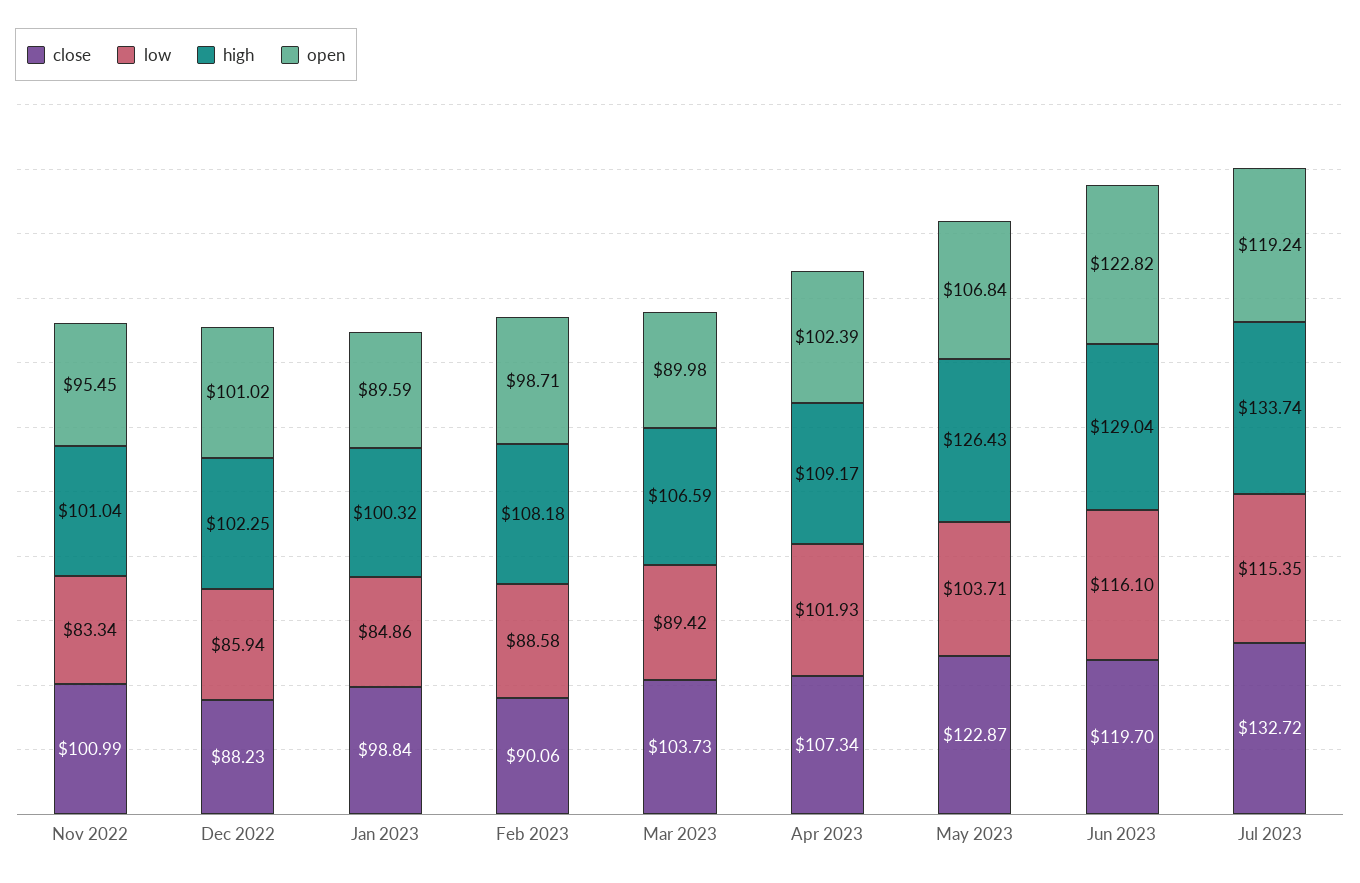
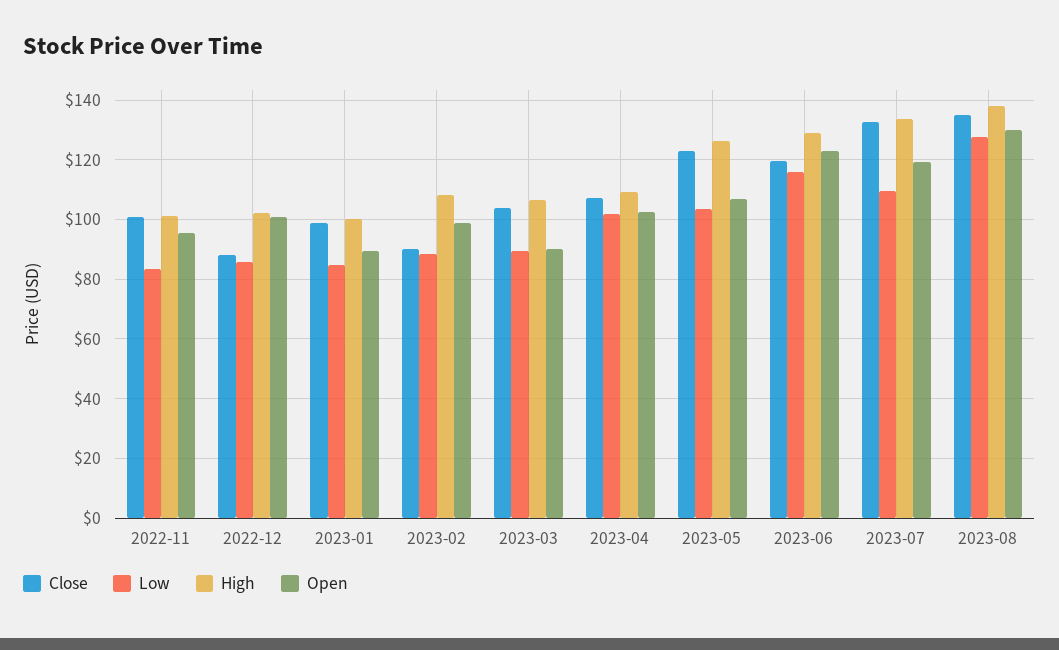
low, Jul 2023: 115.35 -> 110
close, 2023-08: none -> 135
low, 2023-08: none -> 127.5
high, 2023-08: none -> 137.5
open, 2023-08: none -> 130

